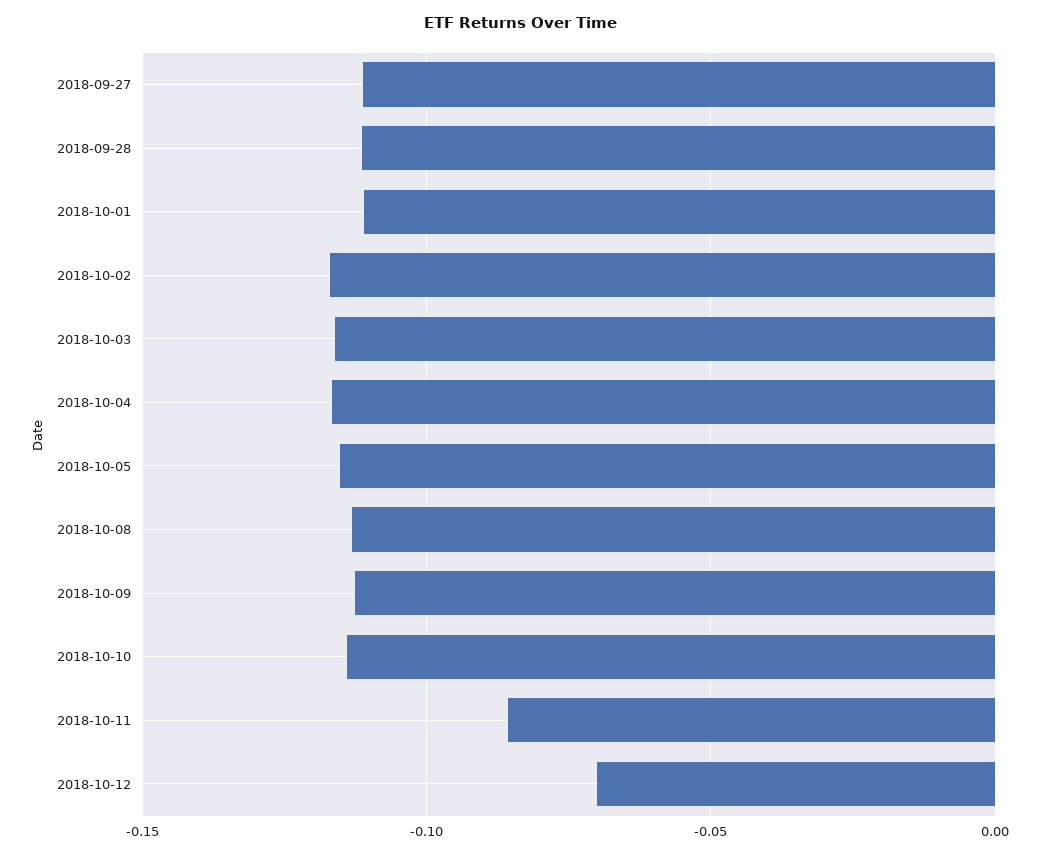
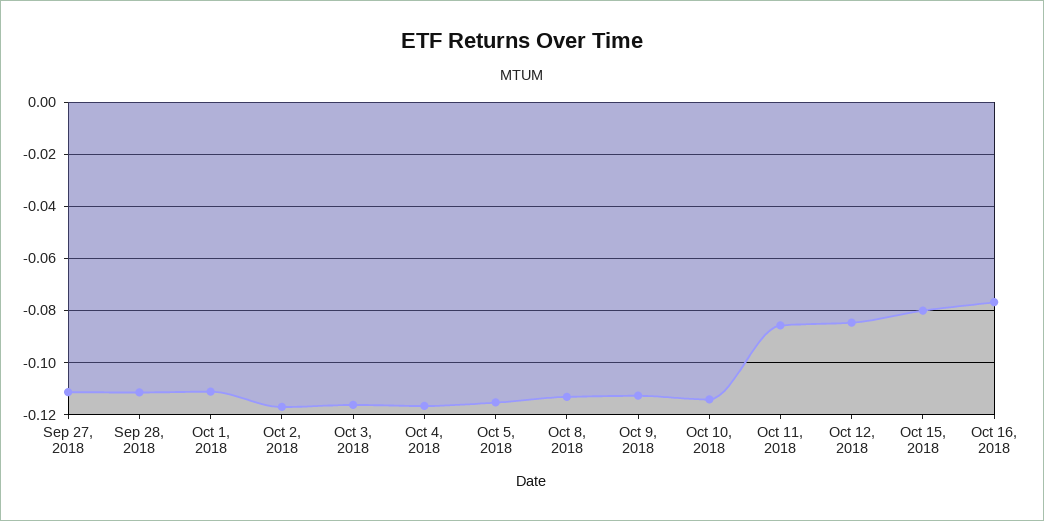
2018-10-12: -0.07 -> -0.085
Oct 15, 2018: none -> -0.08
Oct 16, 2018: none -> -0.0775

